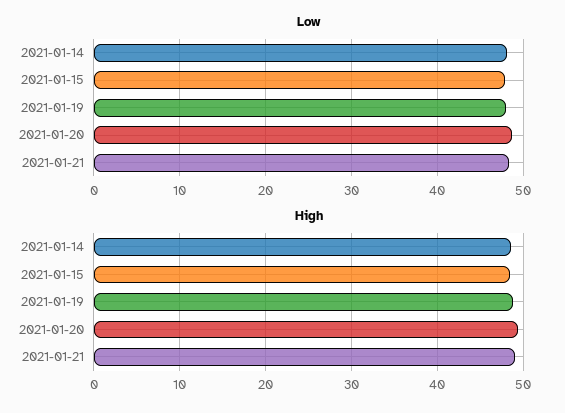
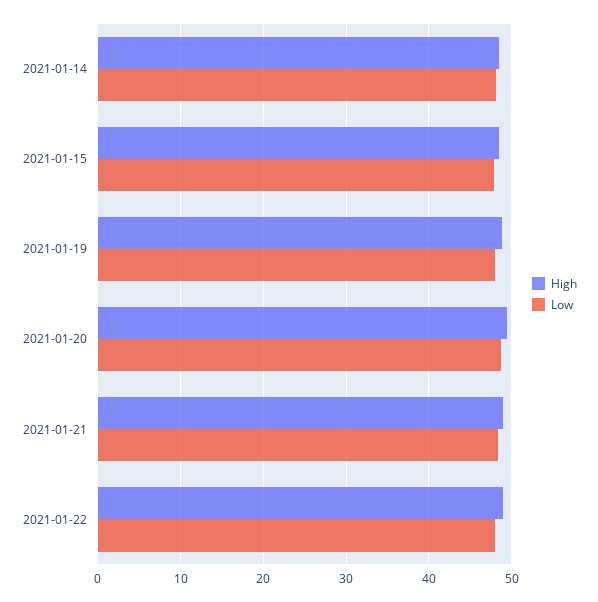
High, 2021-01-22: none -> 49
Low, 2021-01-22: none -> 48

